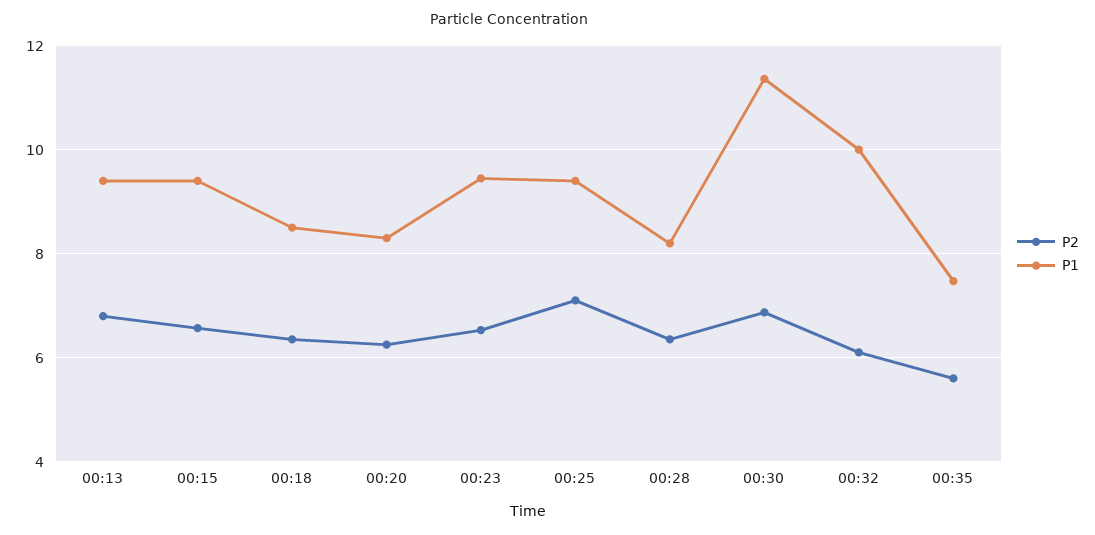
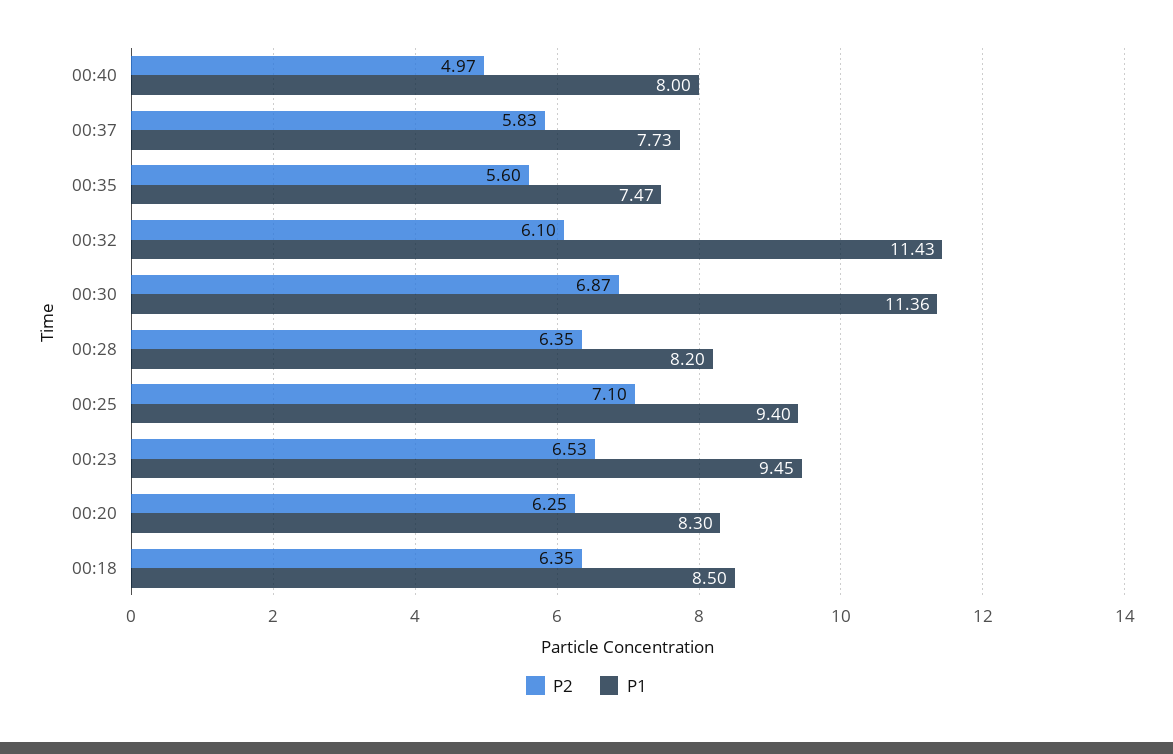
P2, 00:13: 6.8 -> none
P1, 00:13: 9.4 -> none
P2, 00:15: 6.6 -> none
P1, 00:15: 9.4 -> none
P1, 00:32: 10 -> 11.43
P2, 00:40: none -> 4.97
P1, 00:40: none -> 8
P2, 00:37: none -> 5.83
P1, 00:37: none -> 7.73

